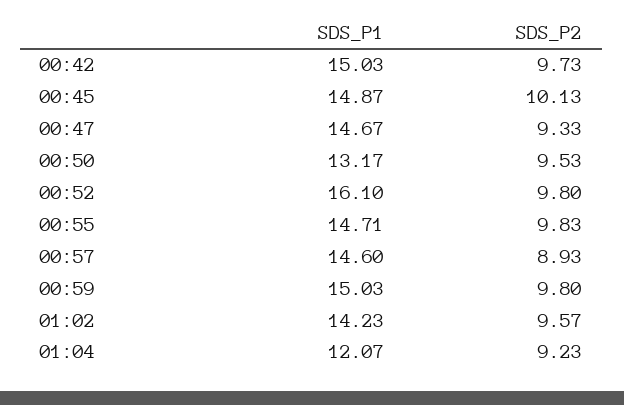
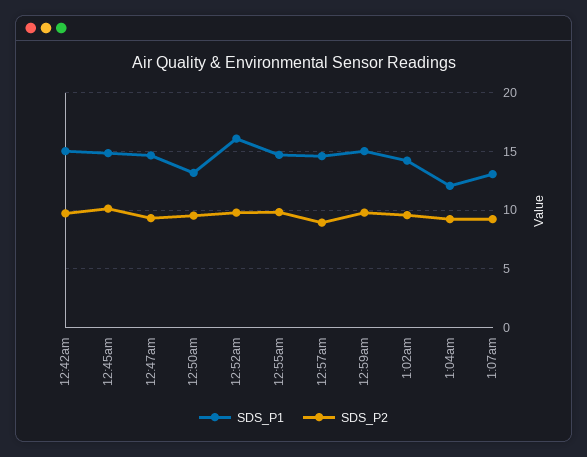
SDS_P1, 1:07am: none -> 13
SDS_P2, 1:07am: none -> 9

